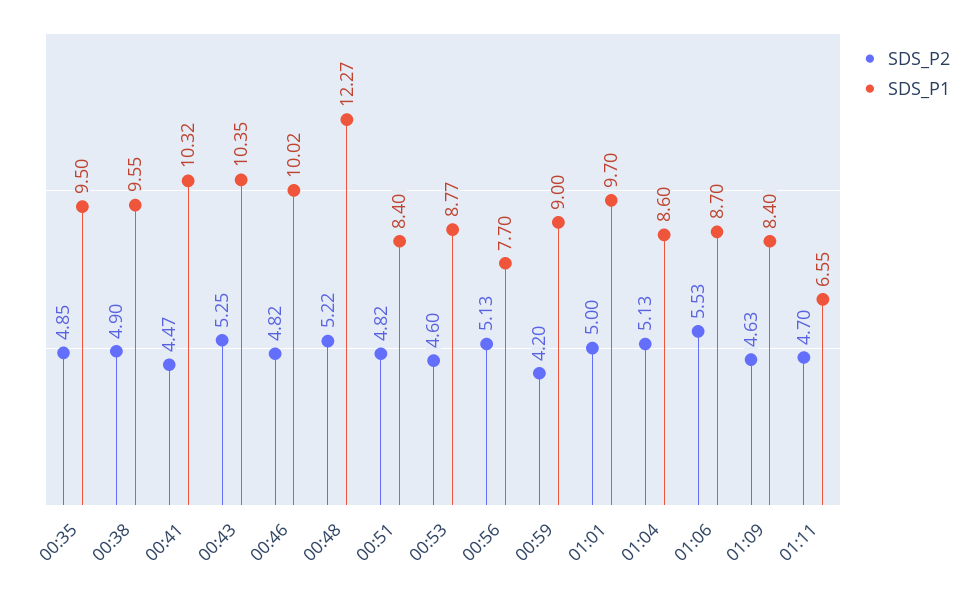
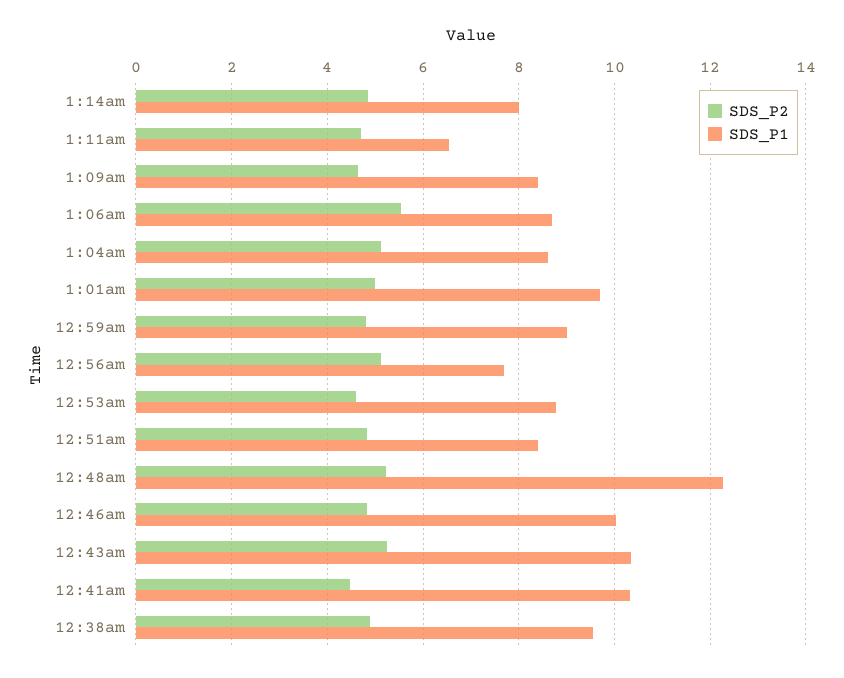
SDS_P2, 00:35: 4.85 -> none
SDS_P1, 00:35: 9.5 -> none
SDS_P2, 00:59: 4.2 -> 4.8
SDS_P2, 1:14am: none -> 4.8
SDS_P1, 1:14am: none -> 8

